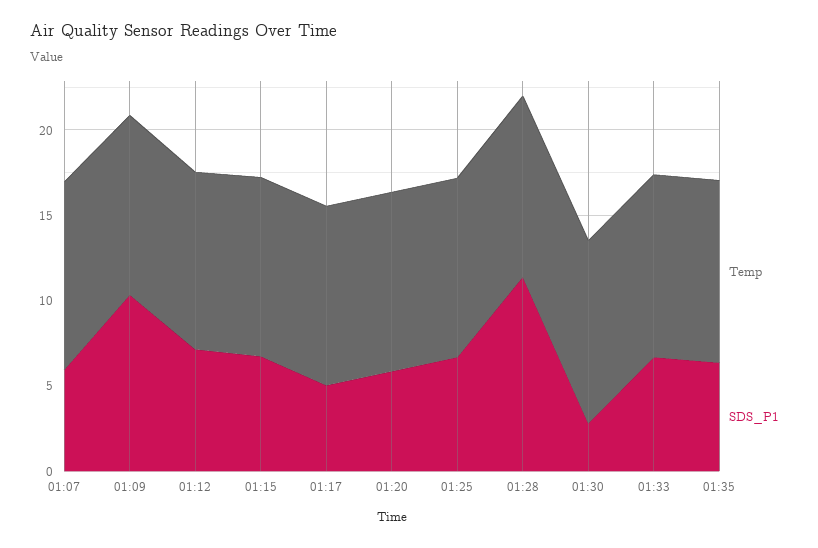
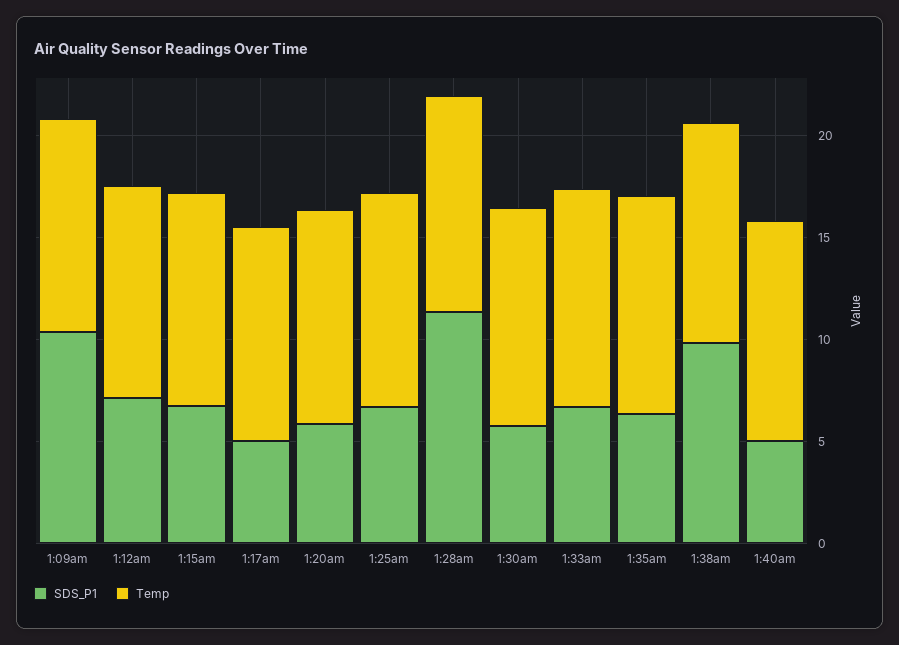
Temp, 01:07: 11 -> none
SDS_P1, 01:07: 6 -> none
SDS_P1, 01:30: 3 -> 6
SDS_P1, 1:38am: none -> 10
Temp, 1:38am: none -> 11
SDS_P1, 1:40am: none -> 5
Temp, 1:40am: none -> 11

